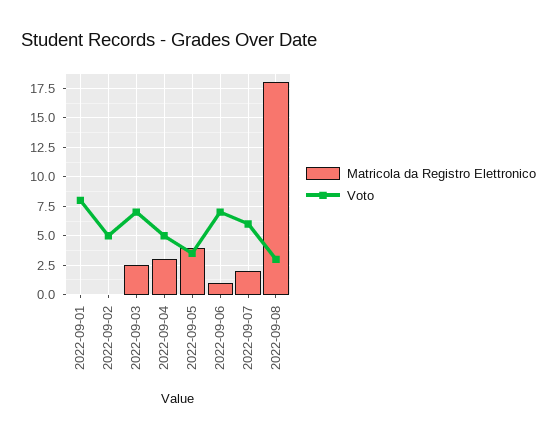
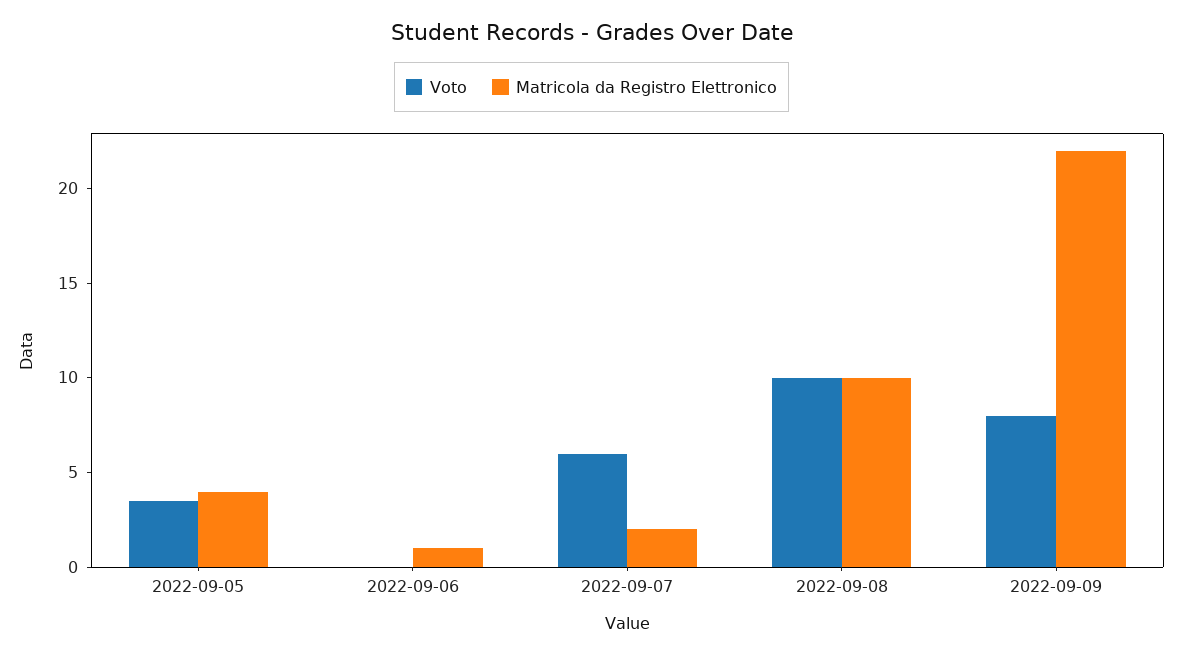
Matricola da Registro Elettronico, 2022-09-01: 0 -> none
Voto, 2022-09-01: 7.5 -> none
Matricola da Registro Elettronico, 2022-09-02: 0 -> none
Voto, 2022-09-02: 5 -> none
Matricola da Registro Elettronico, 2022-09-03: 2.5 -> none
Voto, 2022-09-03: 7.5 -> none
Matricola da Registro Elettronico, 2022-09-04: 2.5 -> none
Voto, 2022-09-04: 5 -> none
Voto, 2022-09-06: 7.5 -> 0
Matricola da Registro Elettronico, 2022-09-08: 17.5 -> 10
Voto, 2022-09-08: 2.5 -> 10
Voto, 2022-09-09: none -> 8
Matricola da Registro Elettronico, 2022-09-09: none -> 22

